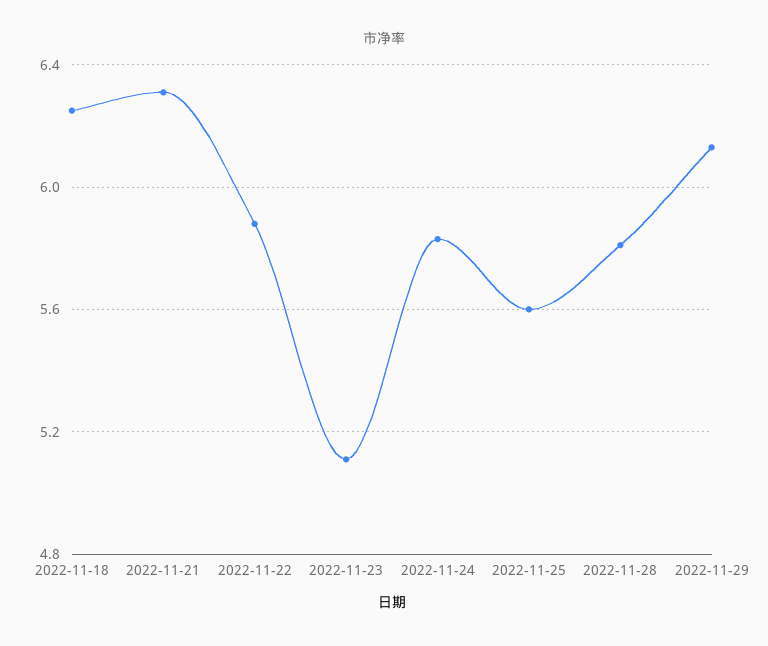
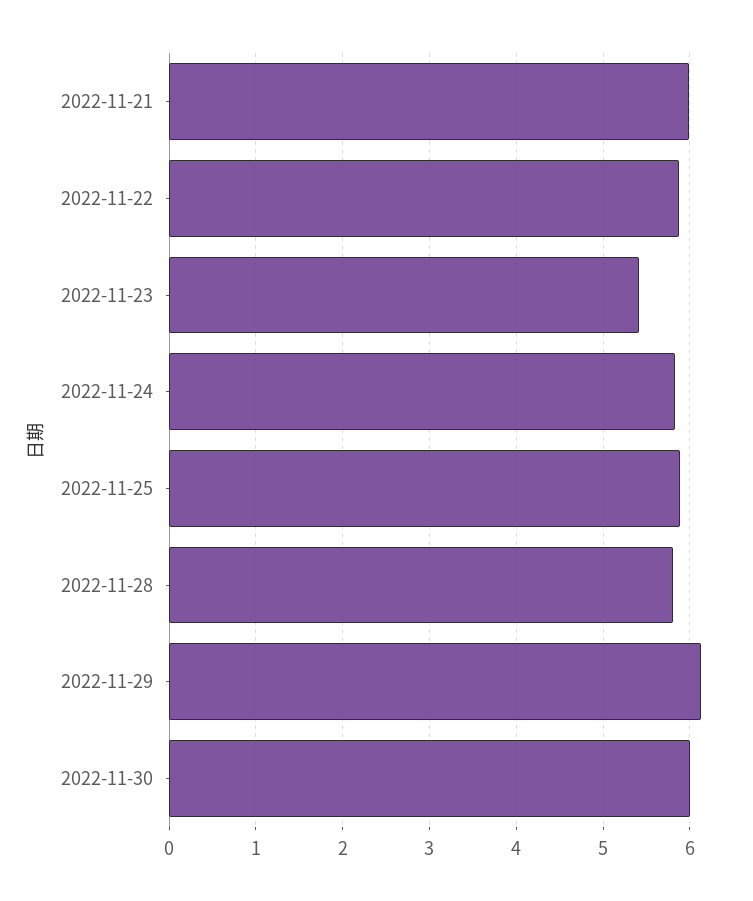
2022-11-18: 6.25 -> none
2022-11-21: 6.3 -> 6
2022-11-23: 5.1 -> 5.4
2022-11-25: 5.6 -> 5.9
2022-11-30: none -> 6

